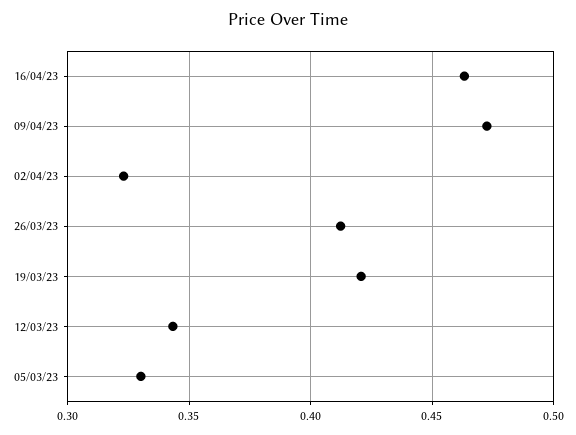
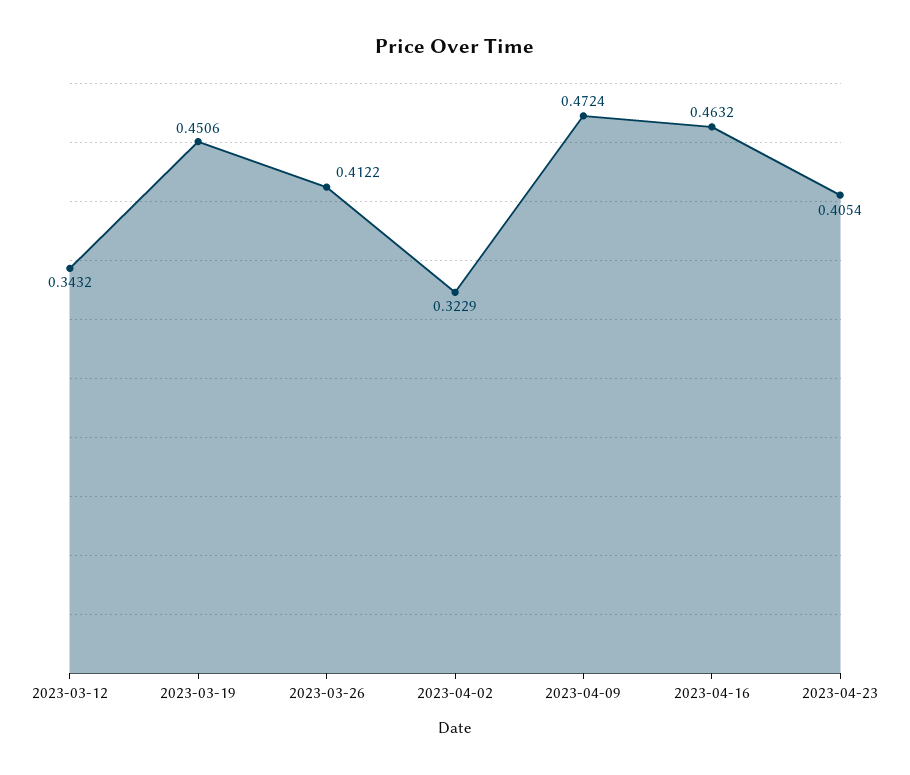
19/03/23: 0.42 -> 0.4506
05/03/23: 0.33 -> none
2023-04-23: none -> 0.4054

